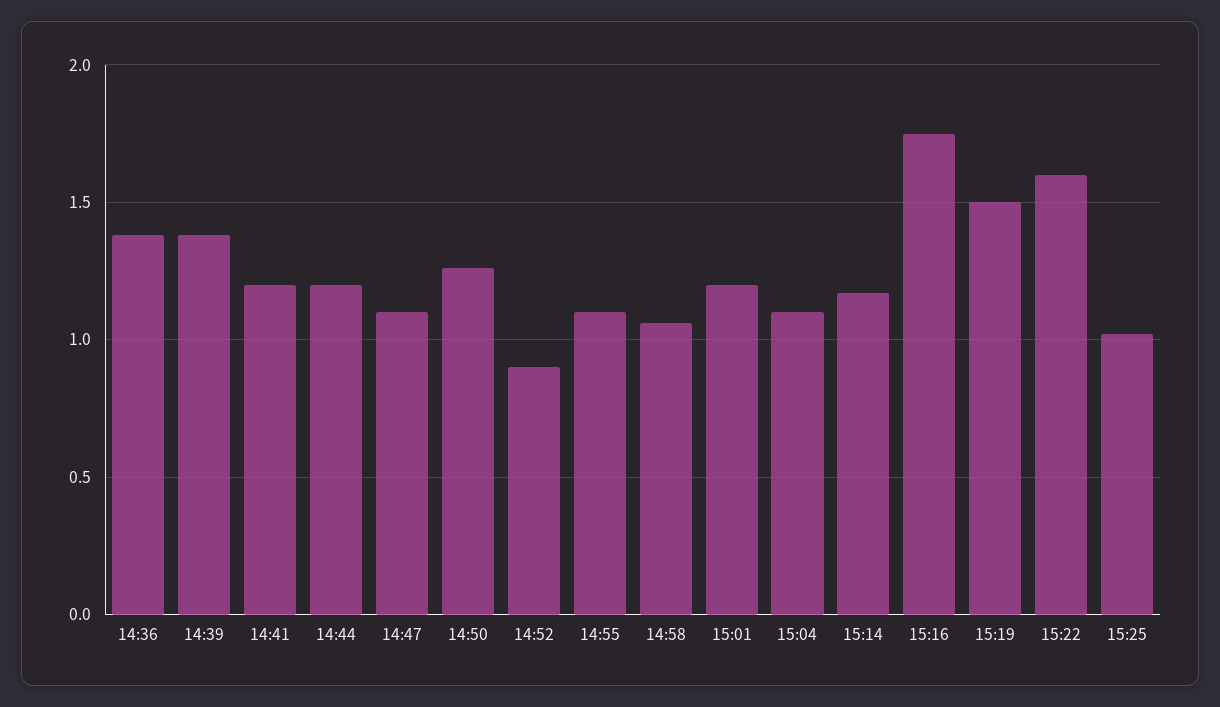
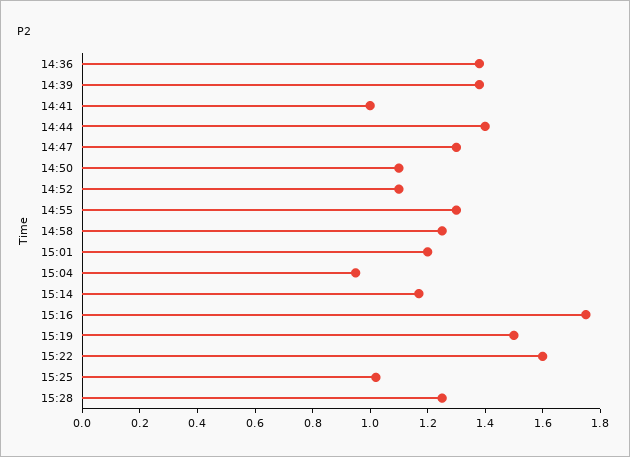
14:41: 1.2 -> 1
14:44: 1.2 -> 1.4
14:47: 1.1 -> 1.3
14:50: 1.25 -> 1.1
14:52: 0.9 -> 1.1
14:55: 1.1 -> 1.3
14:58: 1.05 -> 1.25
15:04: 1.1 -> 0.95
15:28: none -> 1.25

